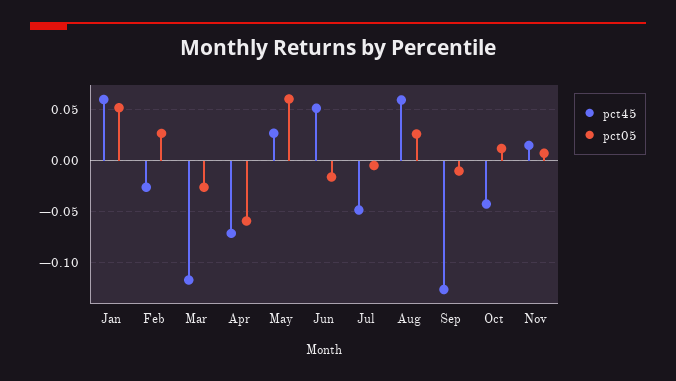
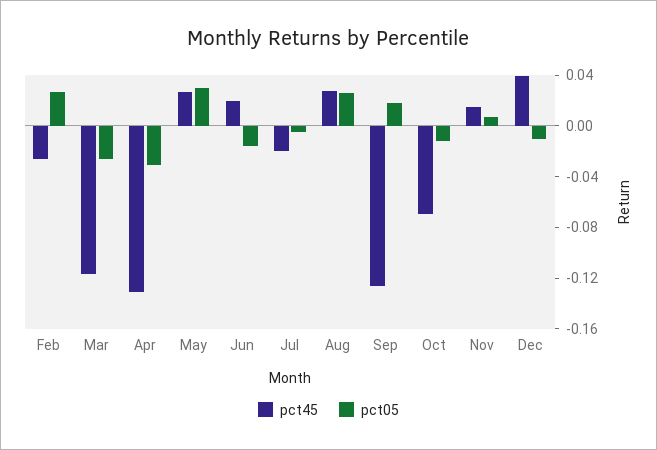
pct45, Jan: 0.06 -> none
pct05, Jan: 0.05 -> none
pct45, Apr: -0.07 -> -0.13
pct05, Apr: -0.06 -> -0.03
pct05, May: 0.06 -> 0.03
pct45, Jun: 0.05 -> 0.02
pct45, Jul: -0.05 -> -0.02
pct45, Aug: 0.06 -> 0.03
pct05, Sep: -0.01 -> 0.02
pct45, Oct: -0.04 -> -0.07
pct05, Oct: 0.01 -> -0.01
pct45, Dec: none -> 0.04
pct05, Dec: none -> -0.01

